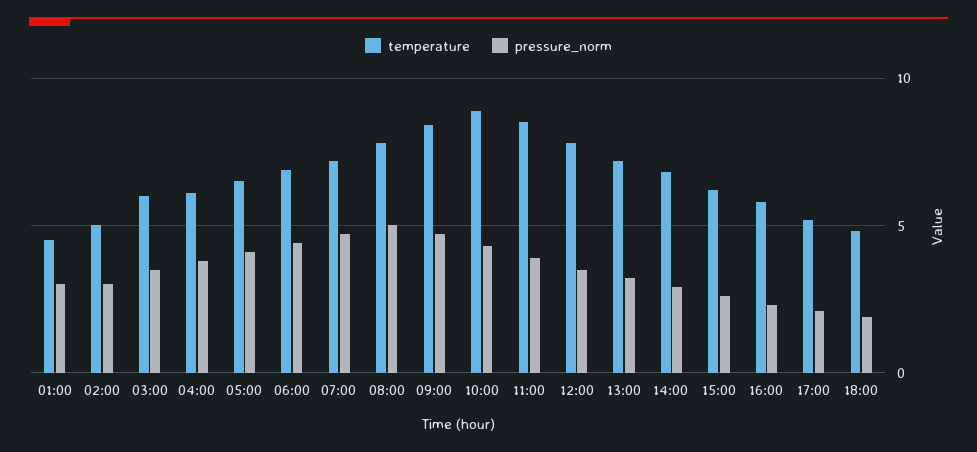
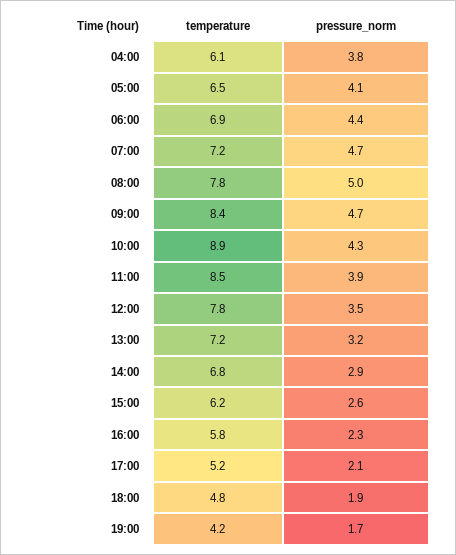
temperature, 01:00: 4.5 -> none
pressure_norm, 01:00: 3 -> none
temperature, 02:00: 5 -> none
pressure_norm, 02:00: 3 -> none
temperature, 03:00: 6 -> none
pressure_norm, 03:00: 3.5 -> none
temperature, 19:00: none -> 4.2
pressure_norm, 19:00: none -> 1.7

